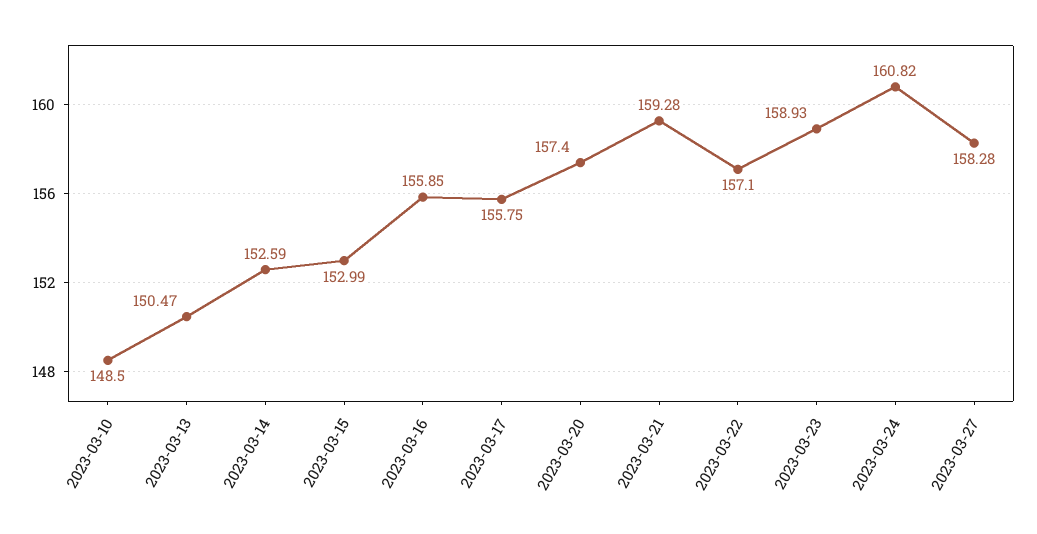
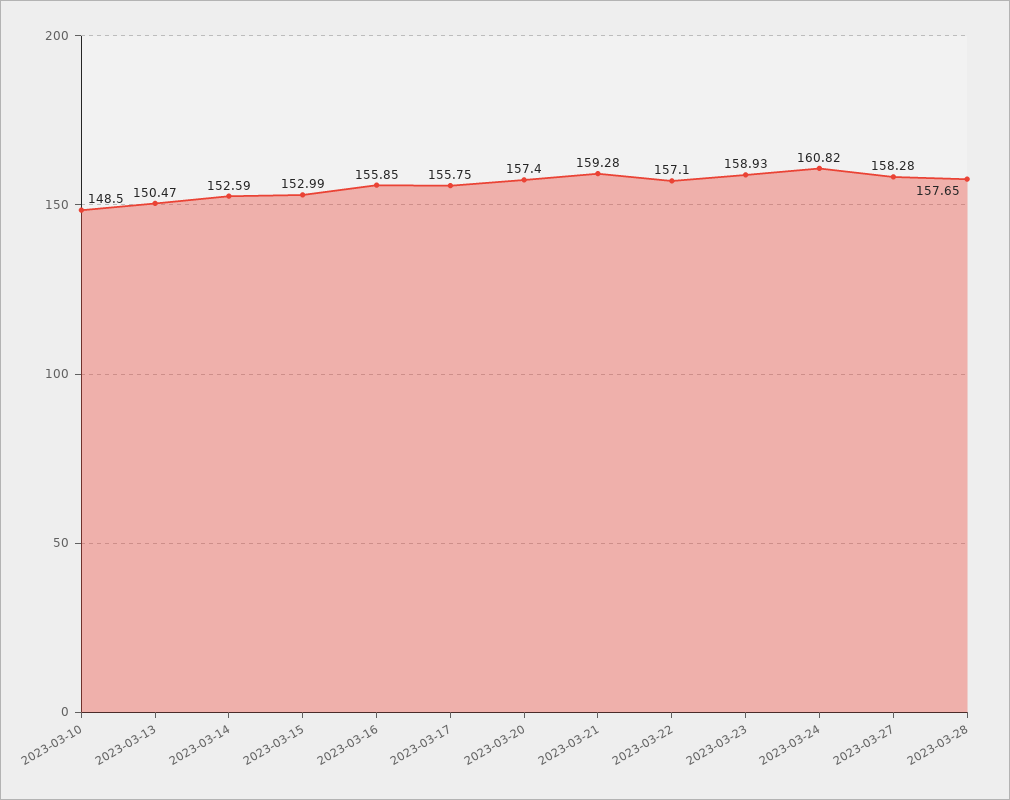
2023-03-28: none -> 157.65

